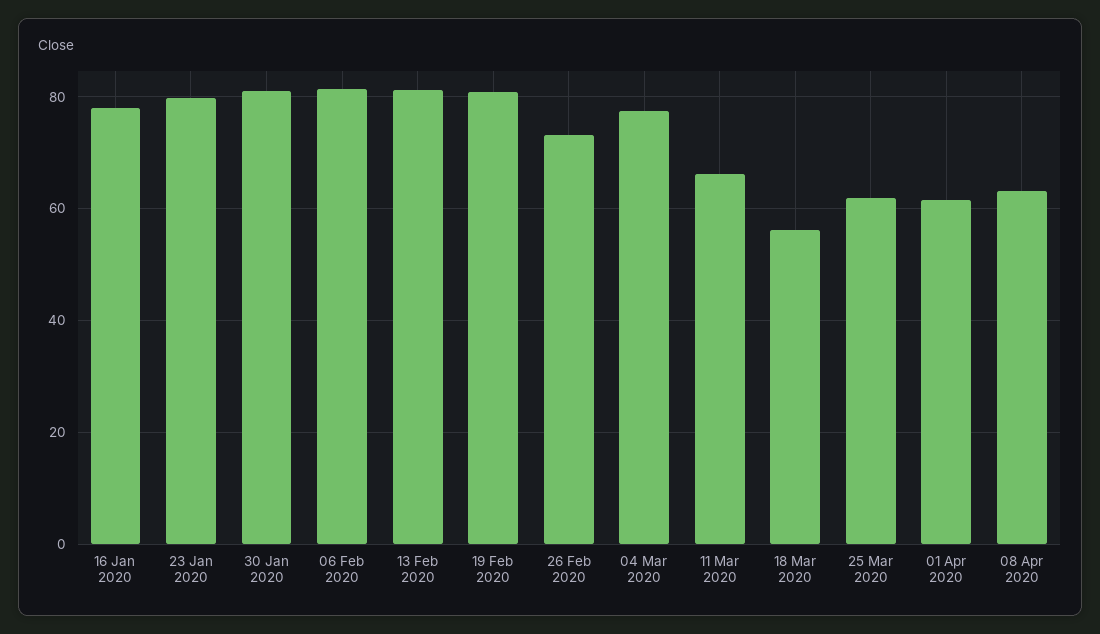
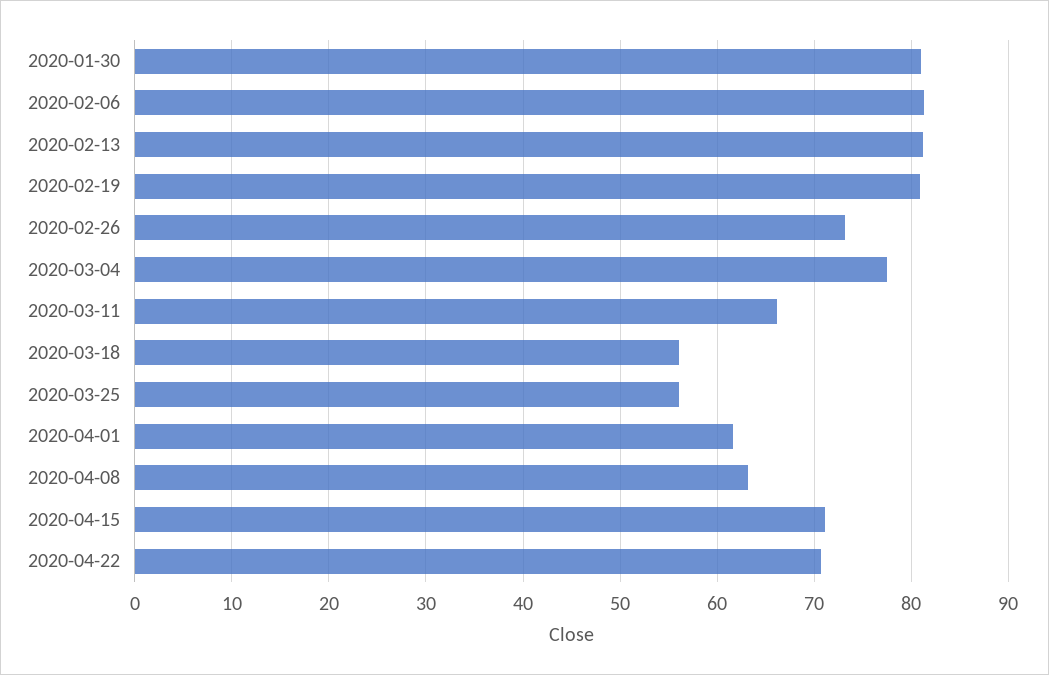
16 Jan 2020: 78 -> none
23 Jan 2020: 80 -> none
25 Mar 2020: 62 -> 56
2020-04-15: none -> 71
2020-04-22: none -> 71

